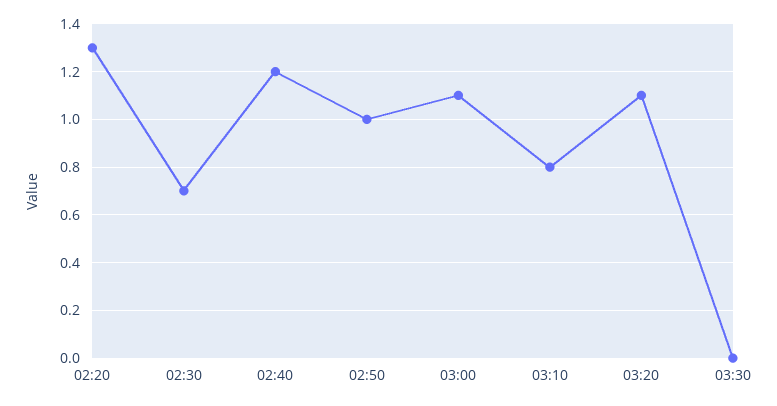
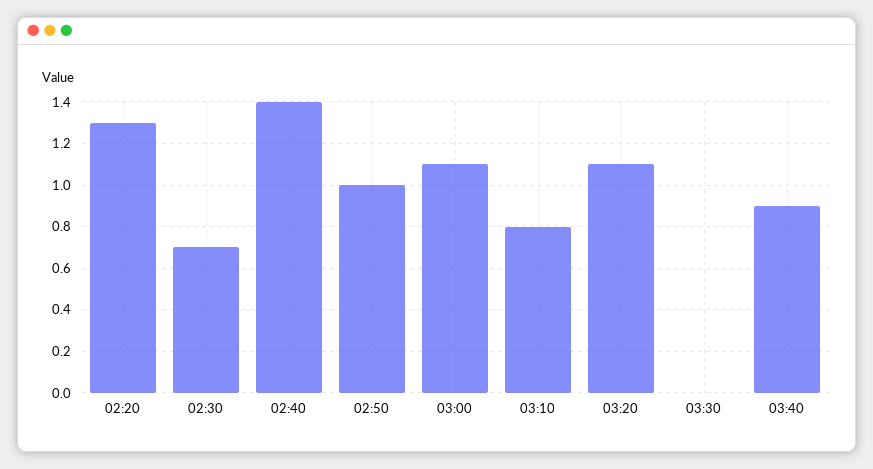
02:40: 1.2 -> 1.4
03:40: none -> 0.9

